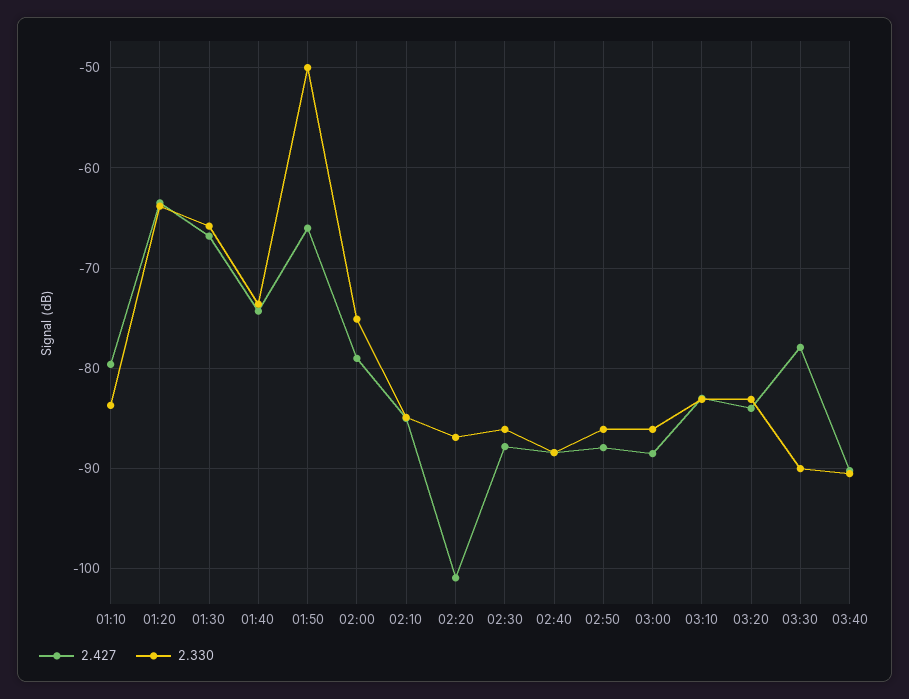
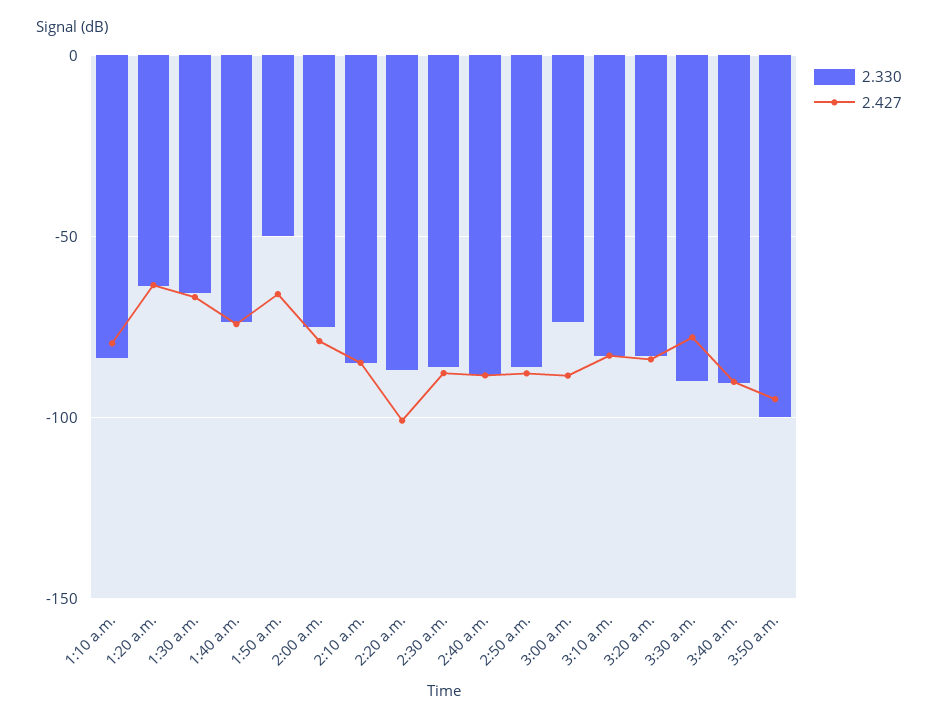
2.330, 03:00: -86 -> -75
2.330, 3:50 a.m.: none -> -100
2.427, 3:50 a.m.: none -> -95

